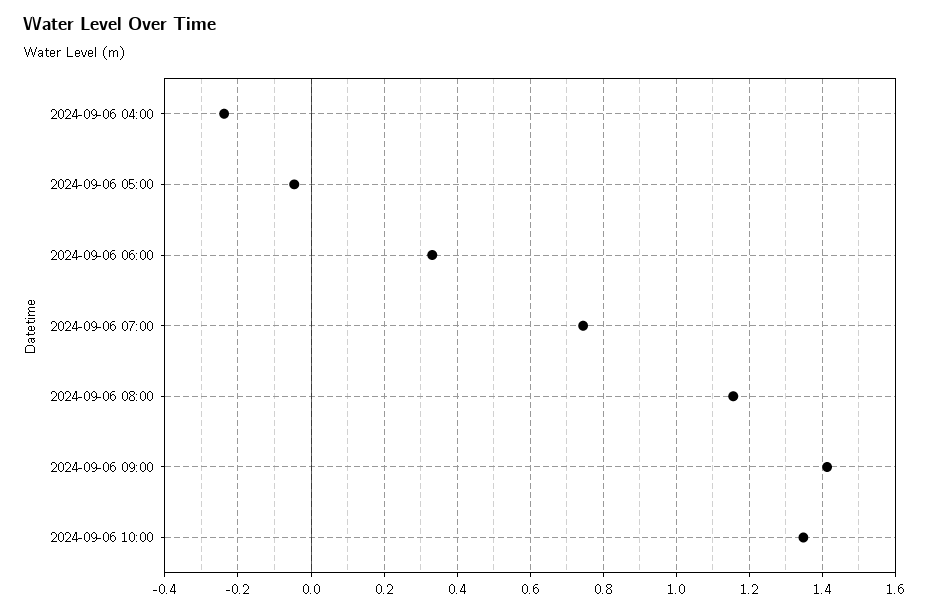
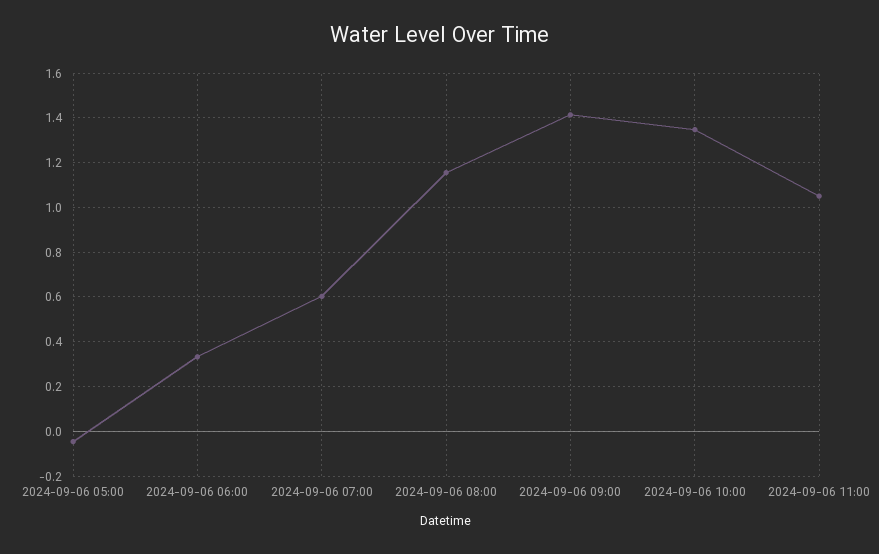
2024-09-06 04:00: -0.24 -> none
2024-09-06 07:00: 0.74 -> 0.6
2024-09-06 11:00: none -> 1.05

